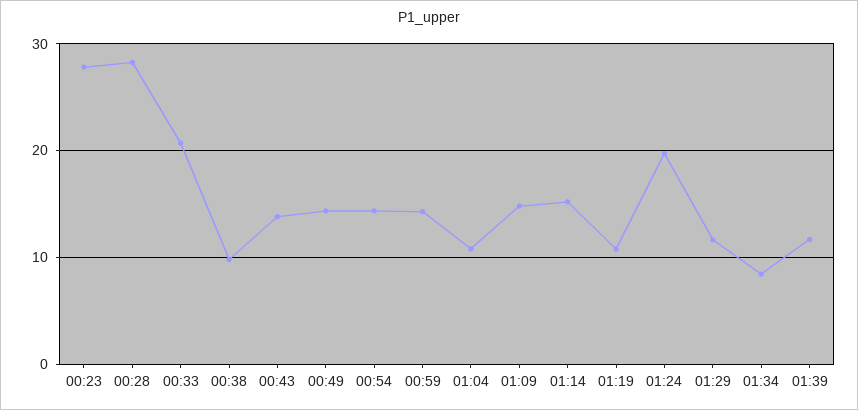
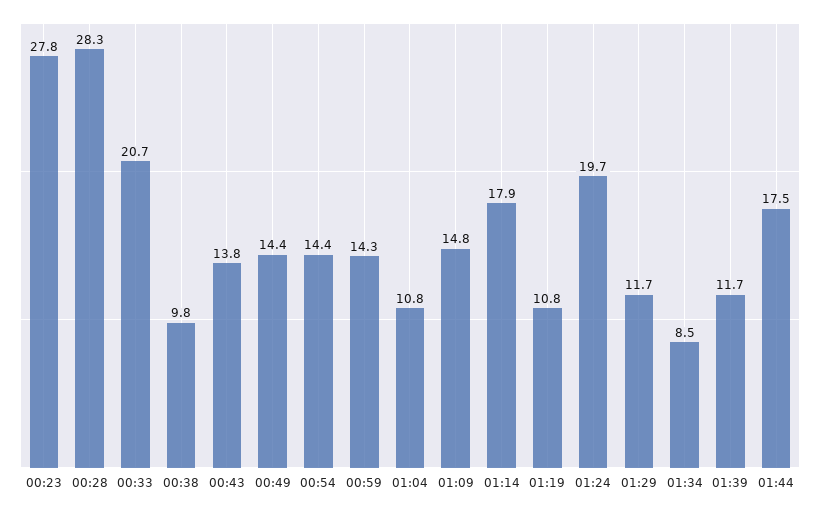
01:14: 15 -> 17.9
01:44: none -> 17.5

